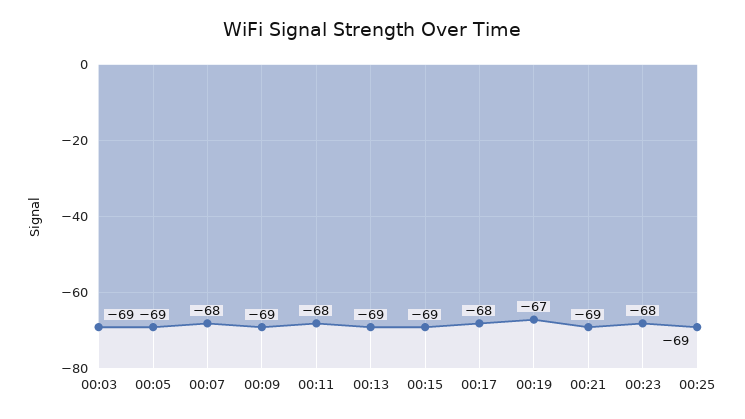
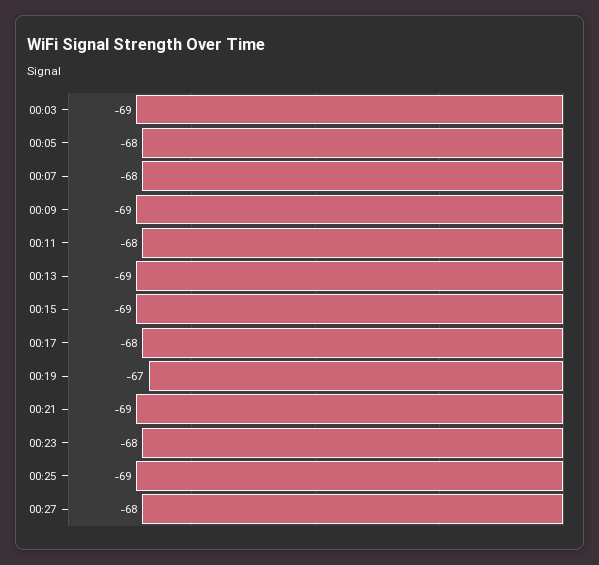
00:05: -69 -> -68
00:27: none -> -68

